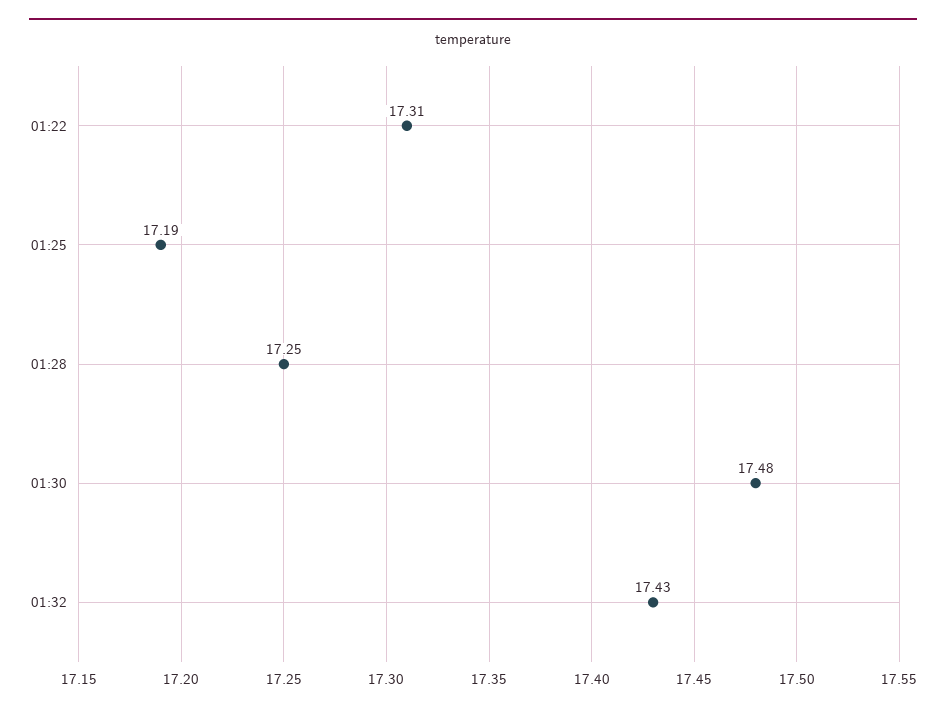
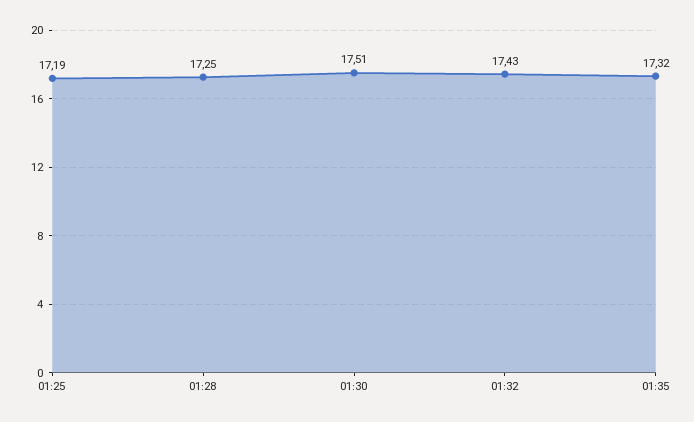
01:22: 17.31 -> none
01:30: 17.48 -> 17.51
01:35: none -> 17.32

